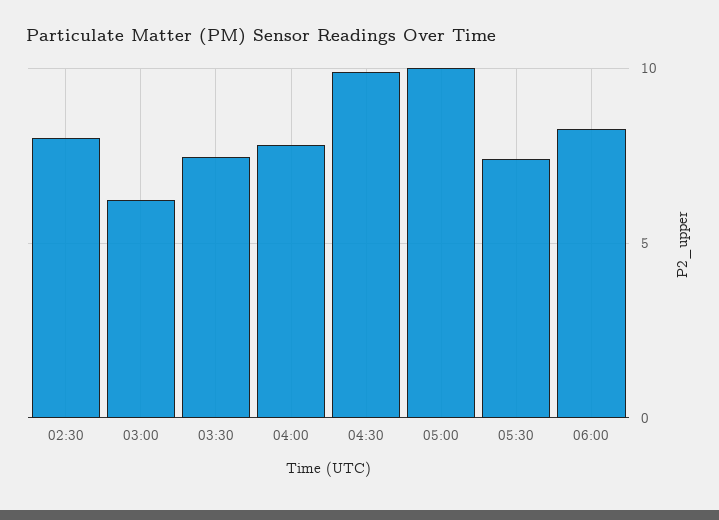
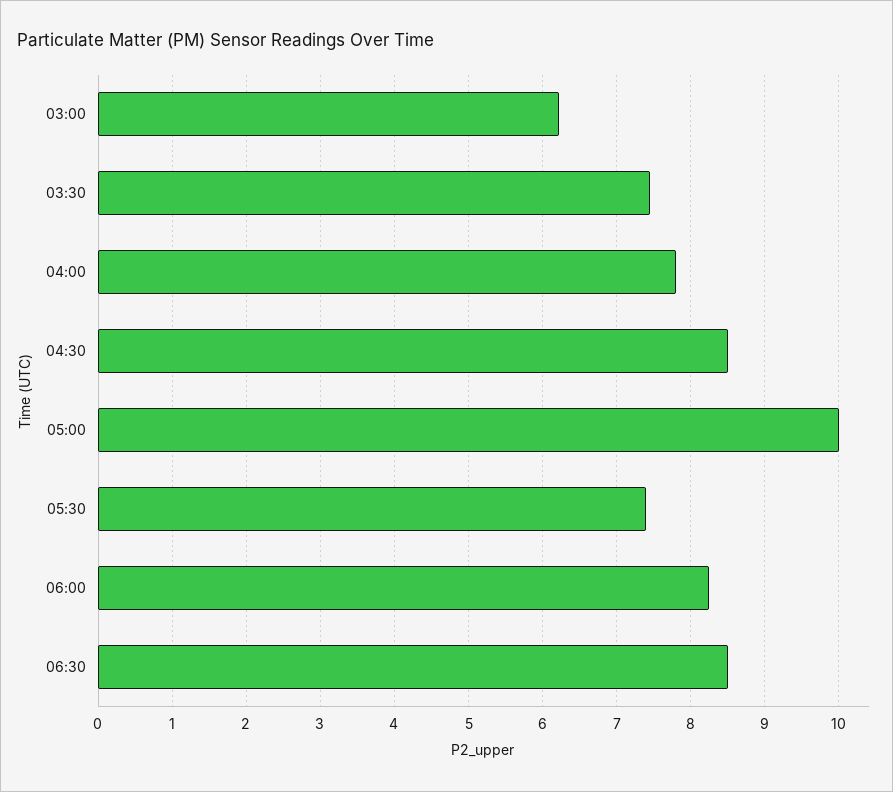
02:30: 8 -> none
04:30: 10 -> 8.5
06:30: none -> 8.5

